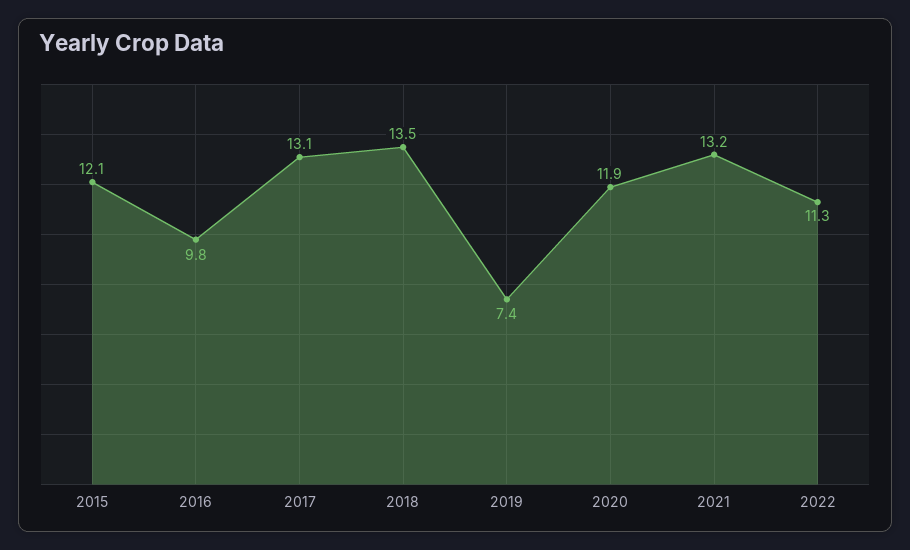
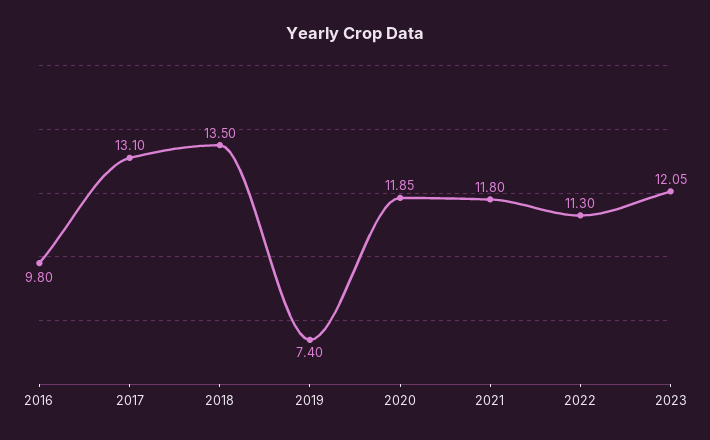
2015: 12.1 -> none
2021: 13.2 -> 11.8
2023: none -> 12.05

